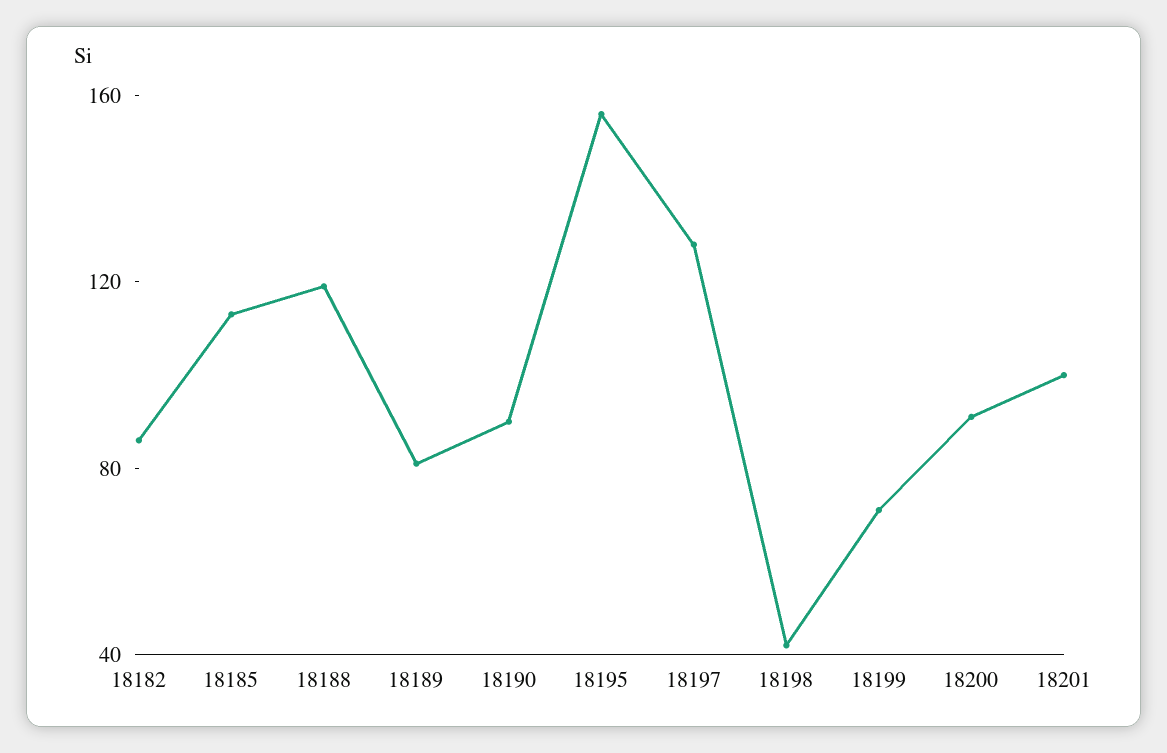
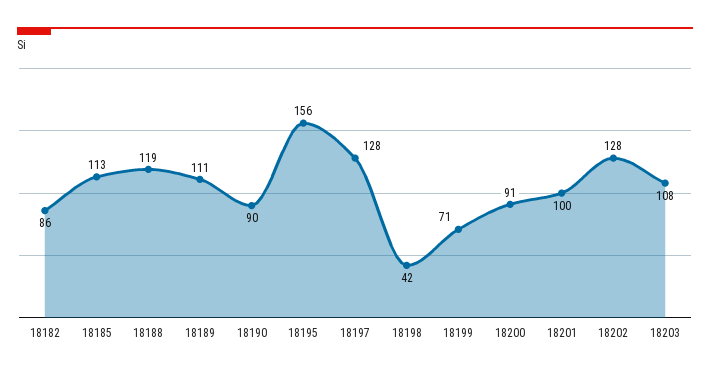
18189: 80 -> 111
18202: none -> 128
18203: none -> 108

